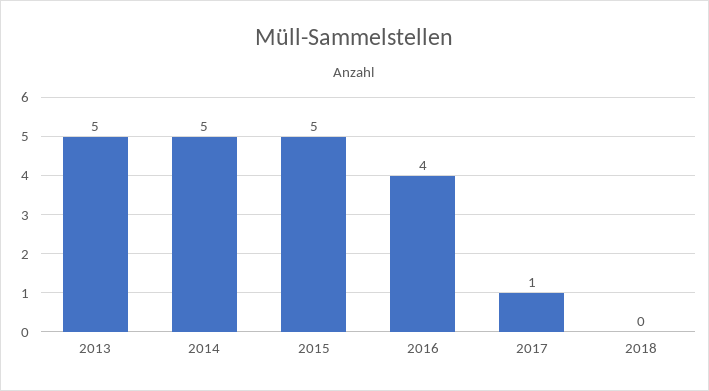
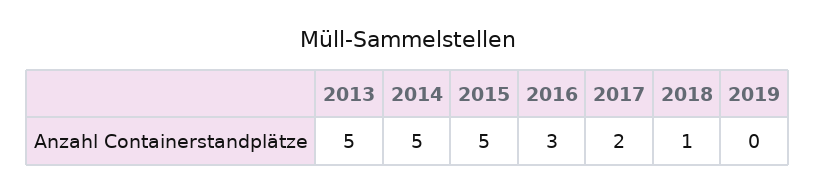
2016: 4 -> 3
2017: 1 -> 2
2018: 0 -> 1
2019: none -> 0

